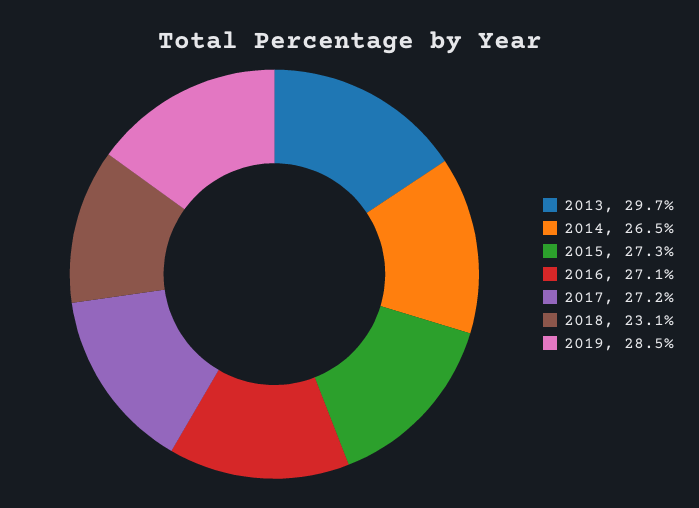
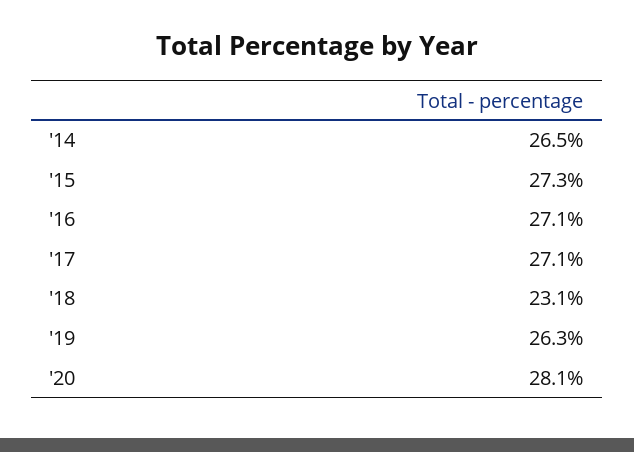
2013: 29.7 -> none
2017: 27.2 -> 27.1
2019: 28.5 -> 26.3
'20: none -> 28.1

